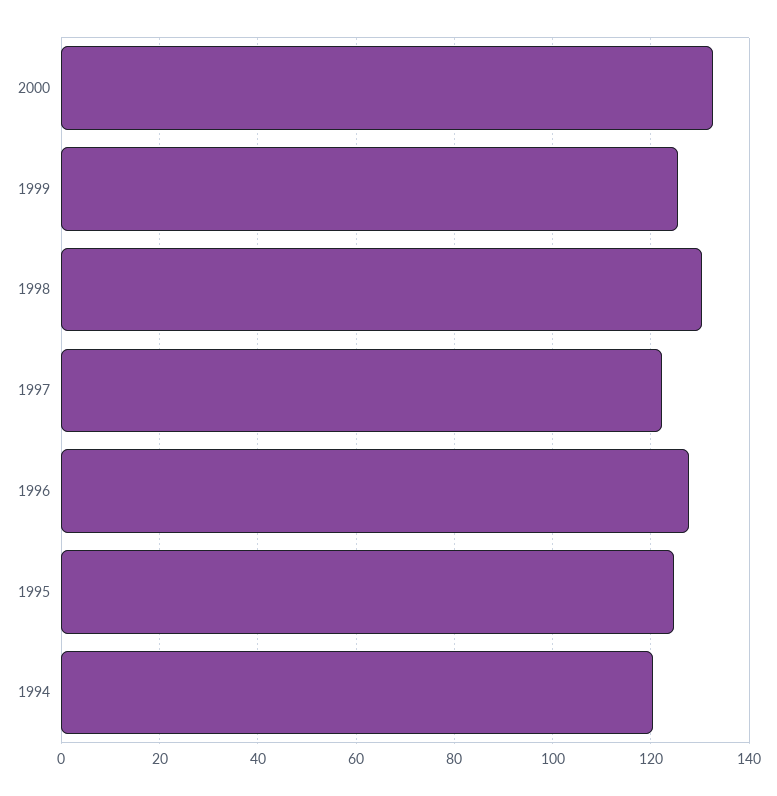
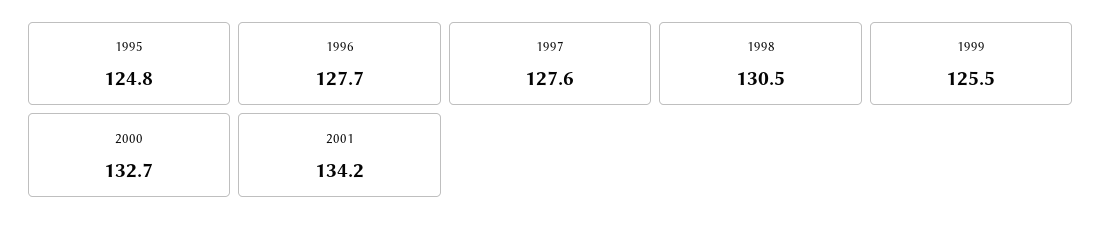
1997: 122 -> 127.6
1994: 120 -> none
2001: none -> 134.2

